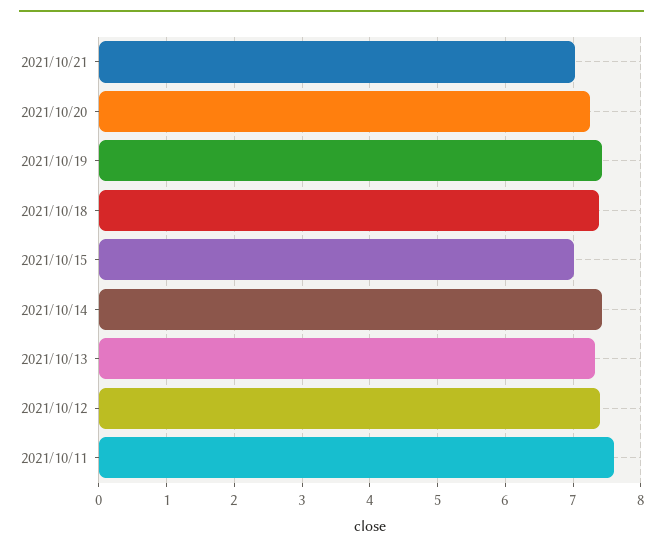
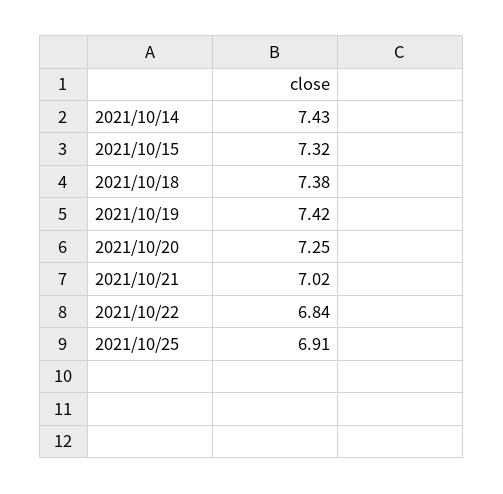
2021/10/15: 7 -> 7.32
2021/10/13: 7.3 -> none
2021/10/12: 7.4 -> none
2021/10/11: 7.6 -> none
2021/10/22: none -> 6.84
2021/10/25: none -> 6.91

